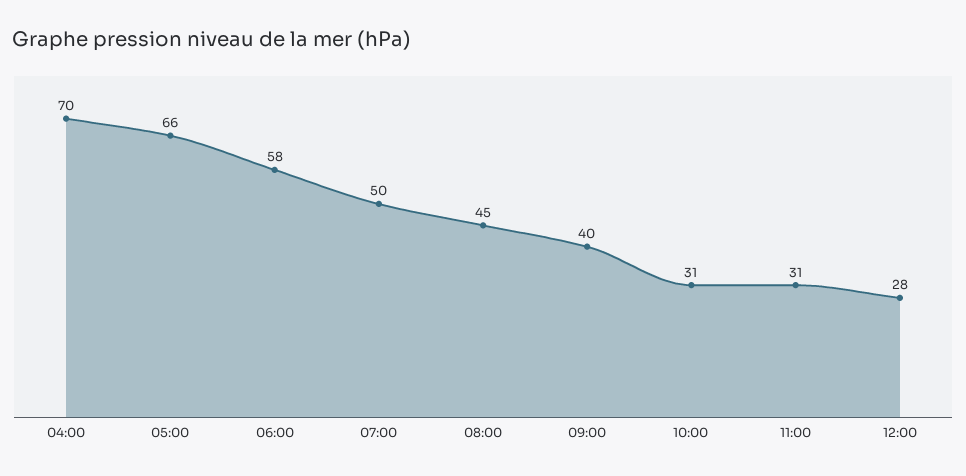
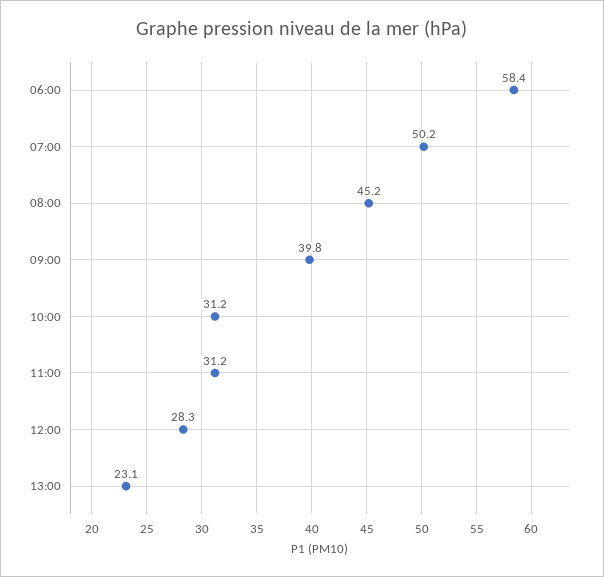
04:00: 70 -> none
05:00: 66 -> none
13:00: none -> 23.1

